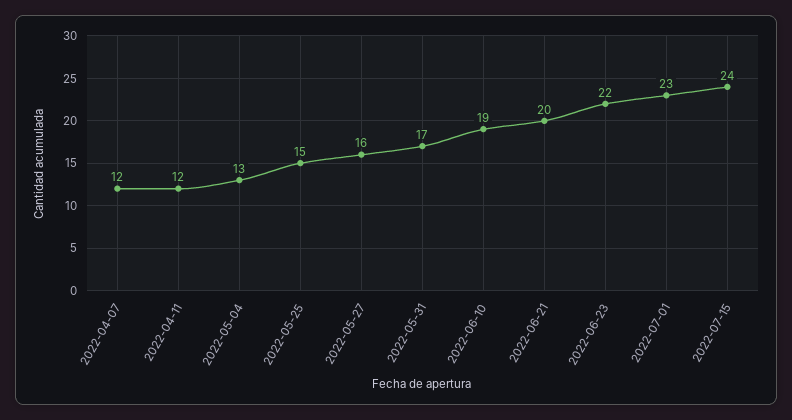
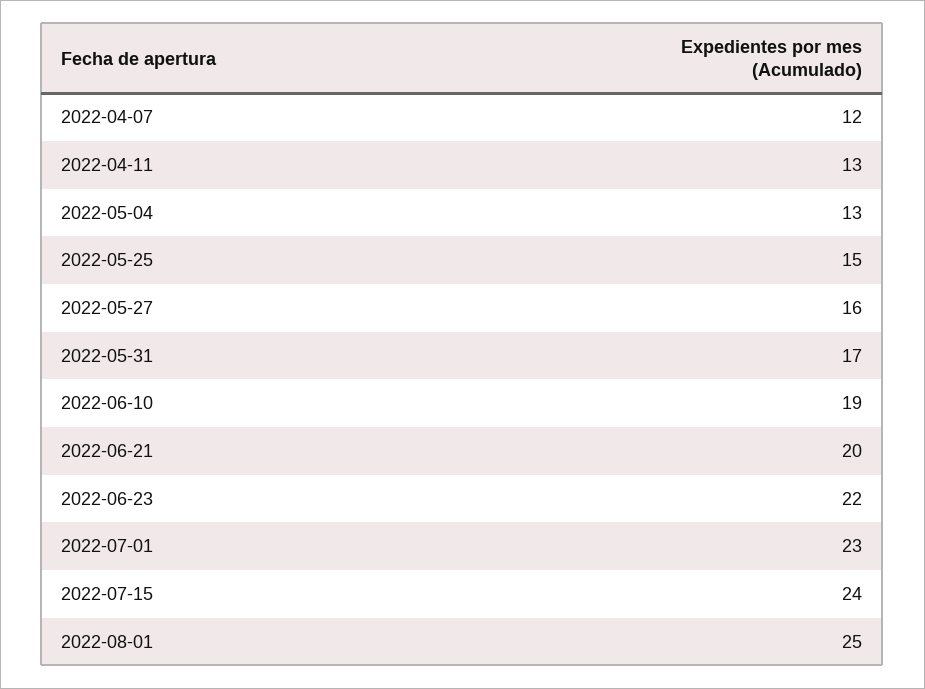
2022-04-11: 12 -> 13
2022-08-01: none -> 25

